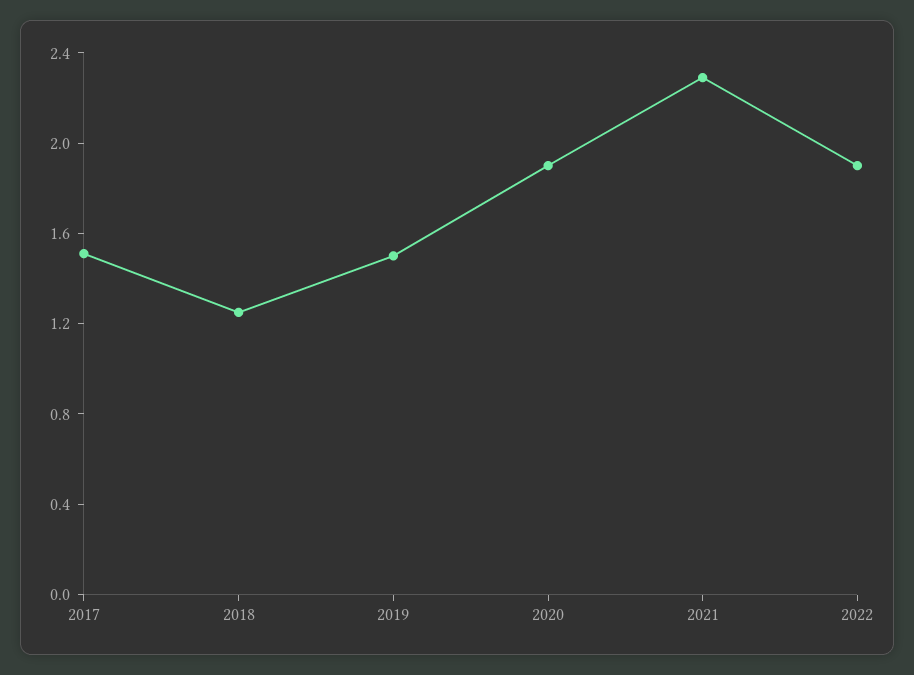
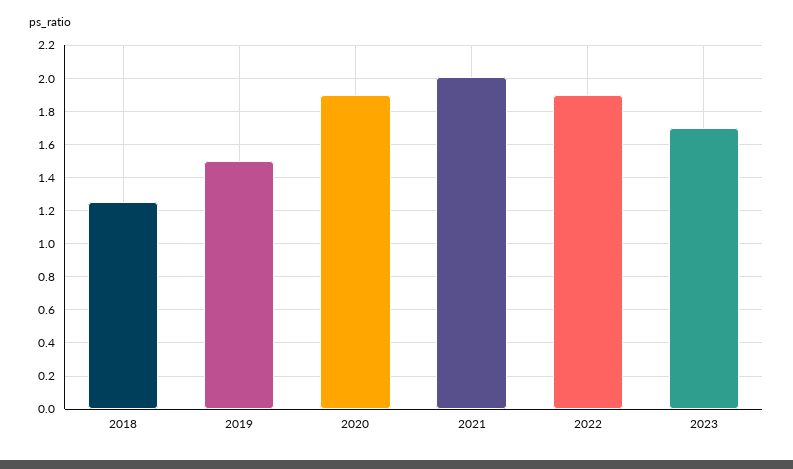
2017: 1.5 -> none
2021: 2.3 -> 2
2023: none -> 1.7

